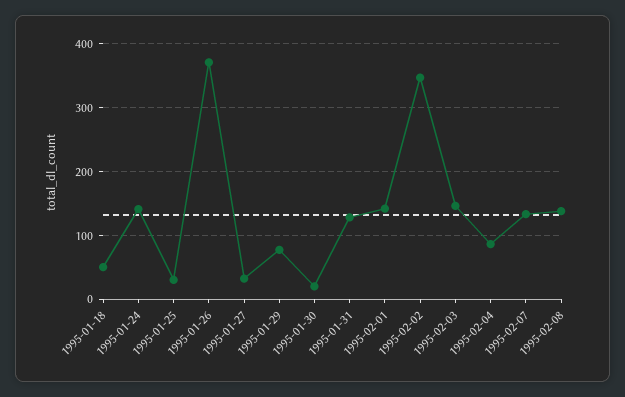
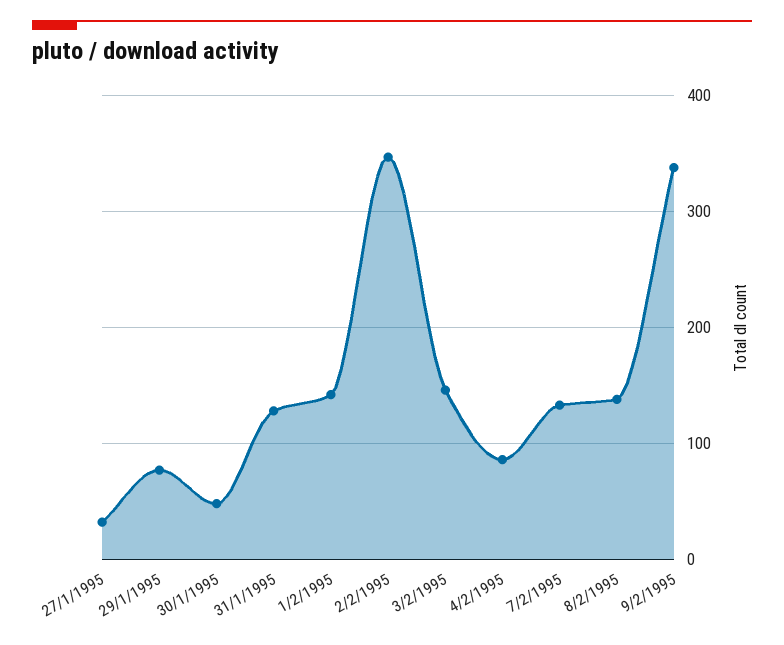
1995-01-18: 50 -> none
1995-01-24: 140 -> none
1995-01-25: 30 -> none
1995-01-26: 370 -> none
1995-01-30: 20 -> 50
9/2/1995: none -> 340

